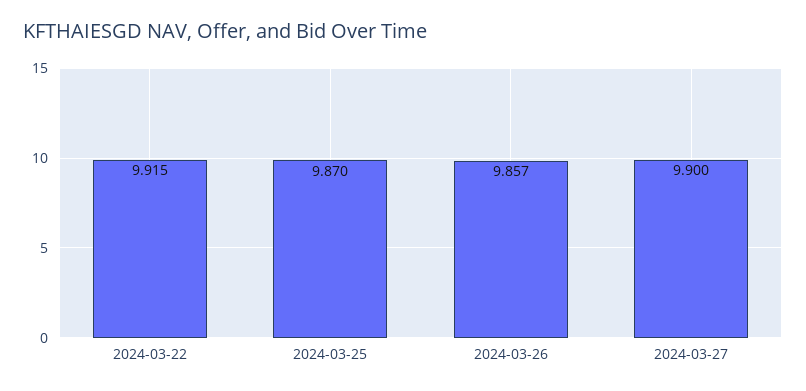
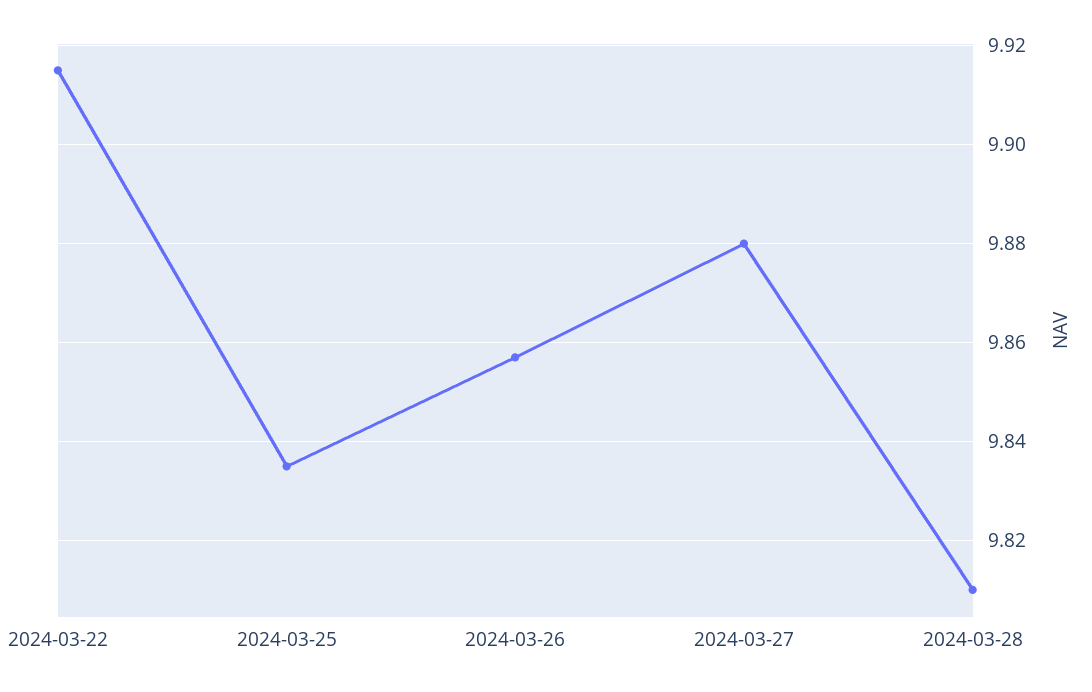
2024-03-25: 9.87 -> 9.835
2024-03-27: 9.9 -> 9.88
2024-03-28: none -> 9.81

